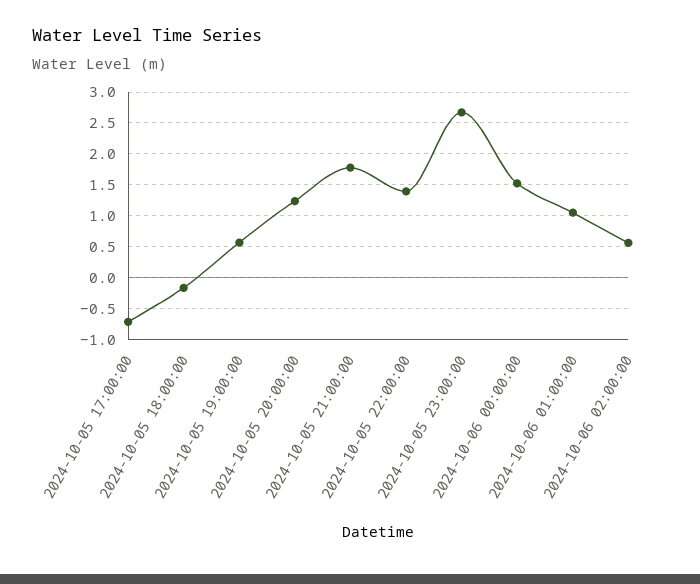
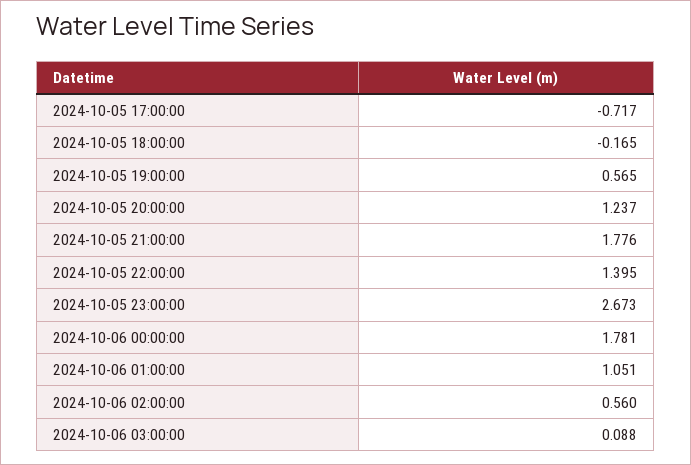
2024-10-06 00:00:00: 1.5 -> 1.781
2024-10-06 03:00:00: none -> 0.088

